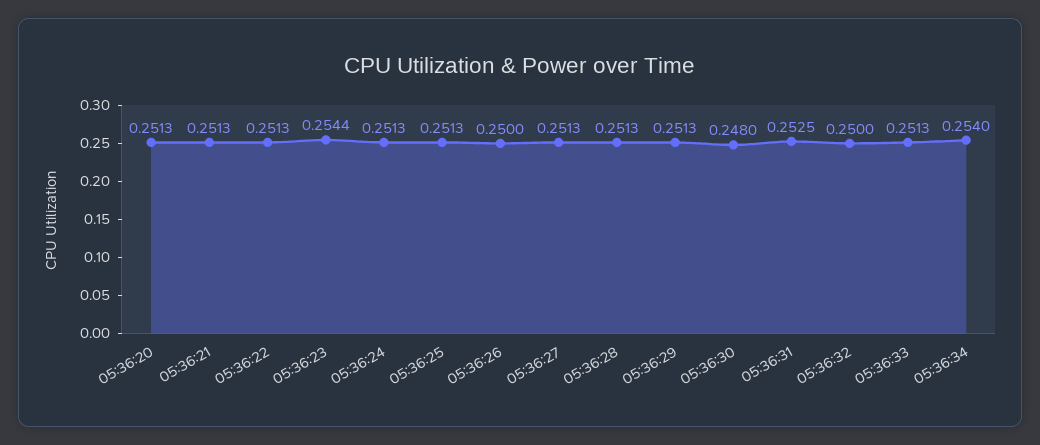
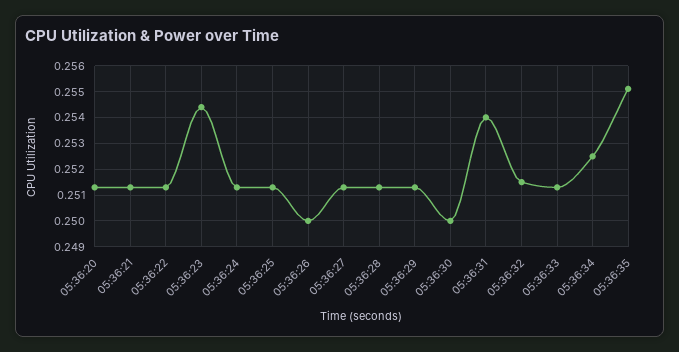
05:36:30: 0.248 -> 0.25
05:36:31: 0.2525 -> 0.254
05:36:32: 0.25 -> 0.2515
05:36:34: 0.254 -> 0.2525
05:36:35: none -> 0.255

